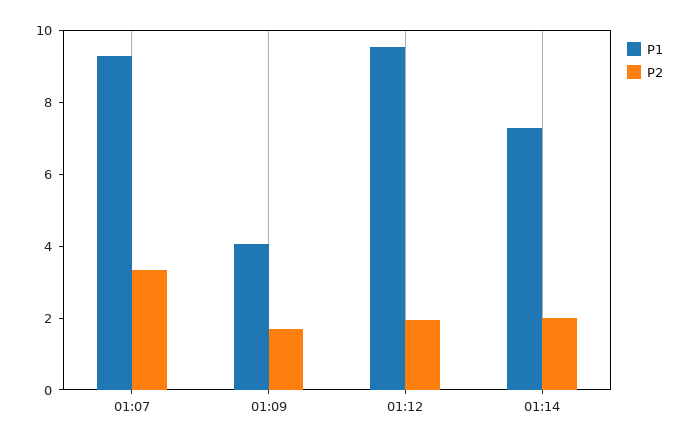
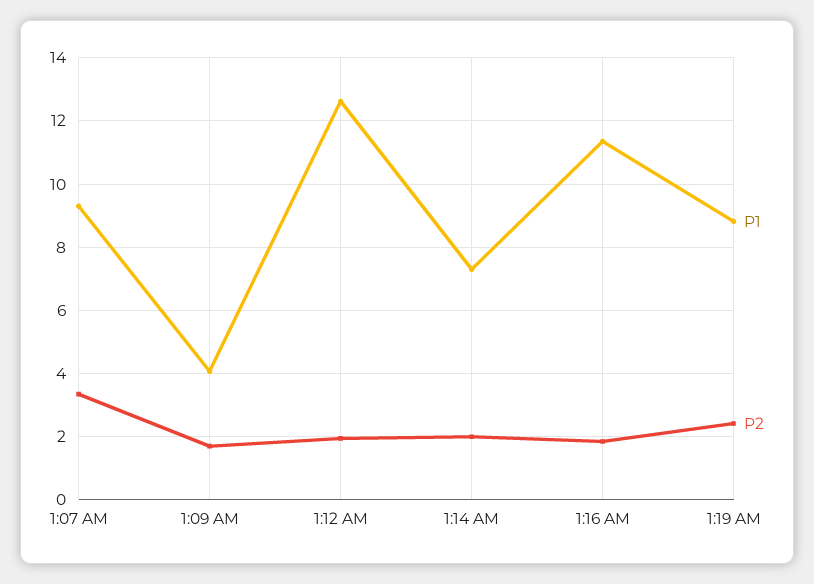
P1, 01:12: 9.5 -> 12.6
P1, 1:16 AM: none -> 11.4
P2, 1:16 AM: none -> 1.8
P1, 1:19 AM: none -> 8.8
P2, 1:19 AM: none -> 2.4

